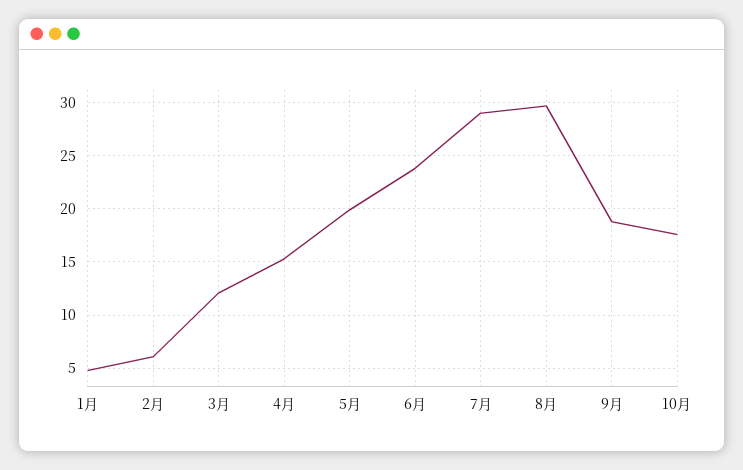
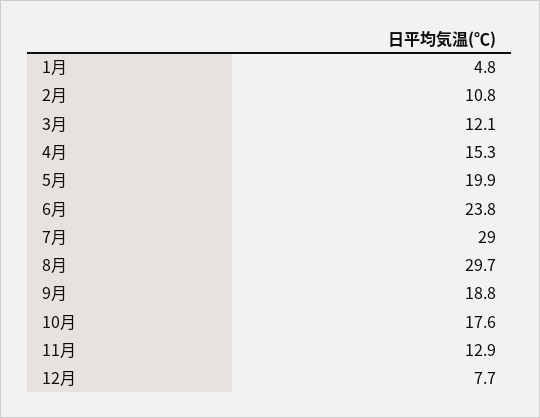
2月: 6 -> 10.8
11月: none -> 12.9
12月: none -> 7.7

